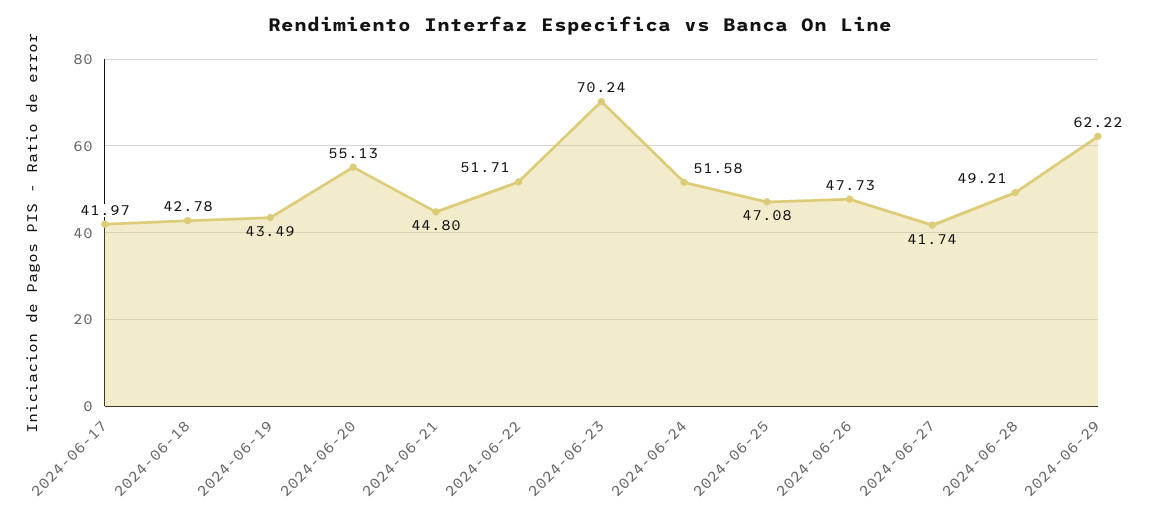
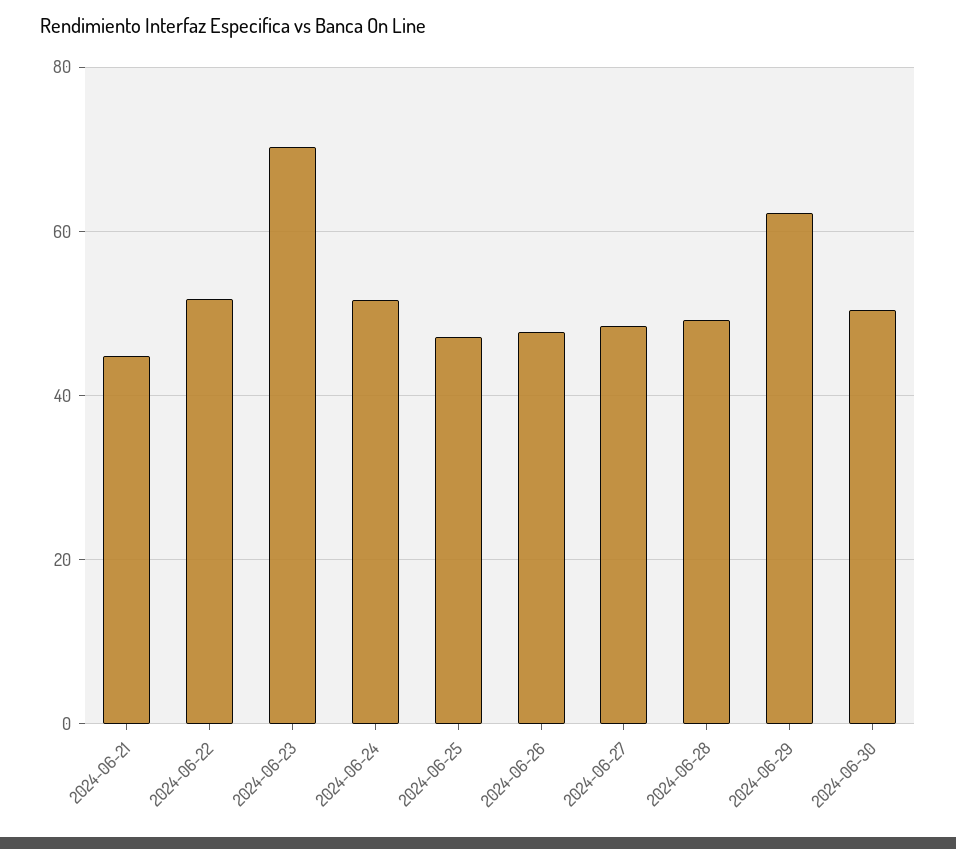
2024-06-17: 41.97 -> none
2024-06-18: 42.78 -> none
2024-06-19: 43.49 -> none
2024-06-20: 55.13 -> none
2024-06-27: 41.74 -> 48
2024-06-30: none -> 50

